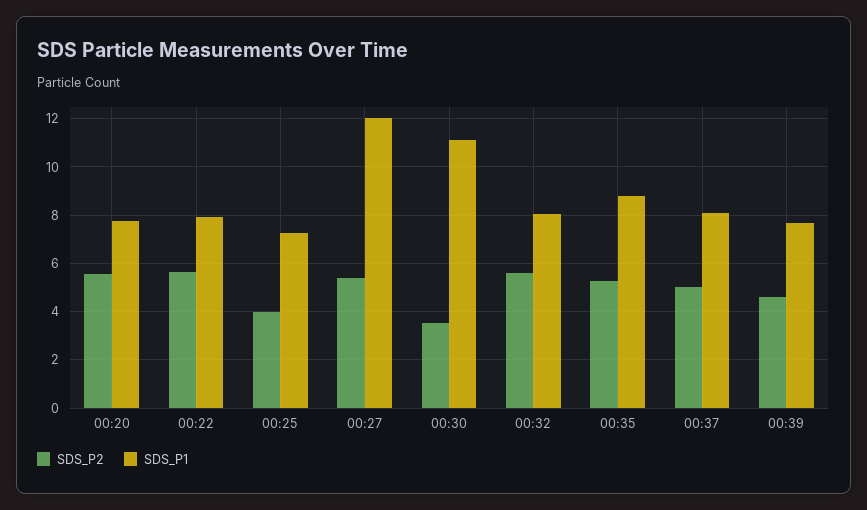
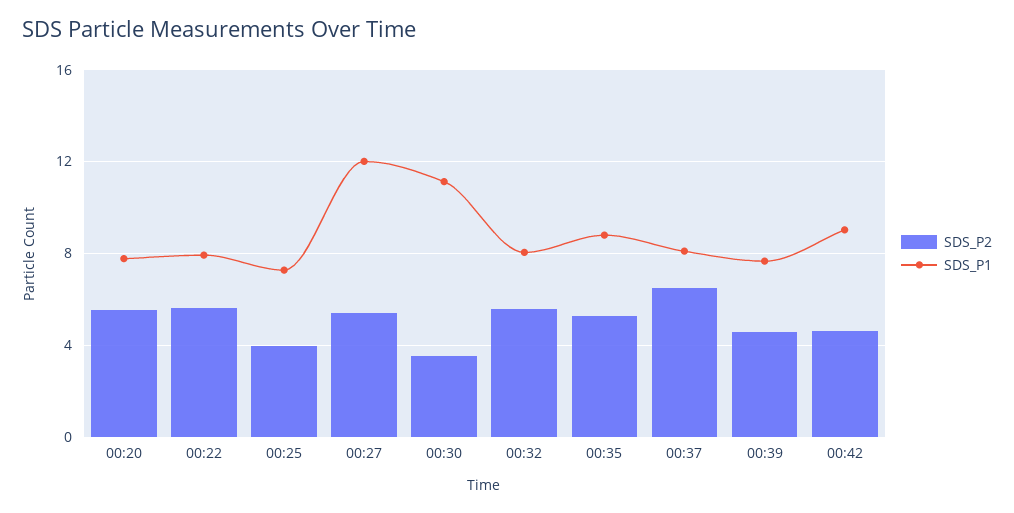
SDS_P2, 00:37: 5 -> 6.5
SDS_P2, 00:42: none -> 4.5
SDS_P1, 00:42: none -> 9

